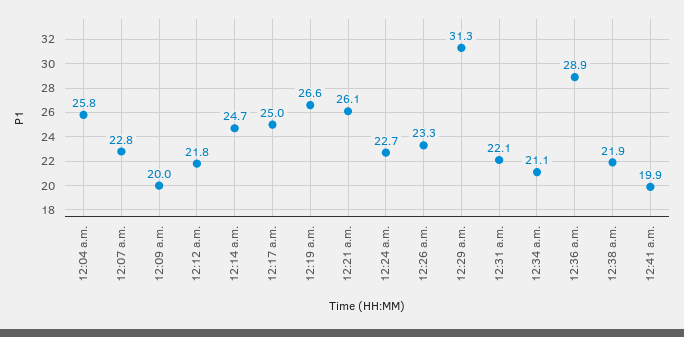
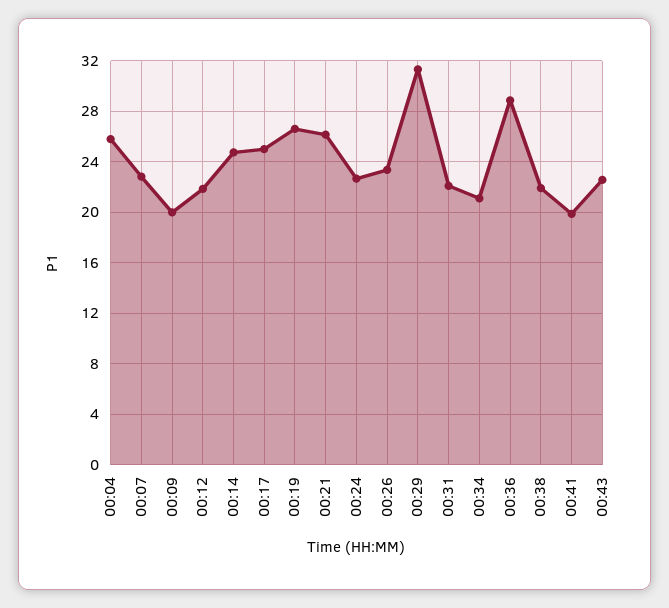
00:43: none -> 22.5

